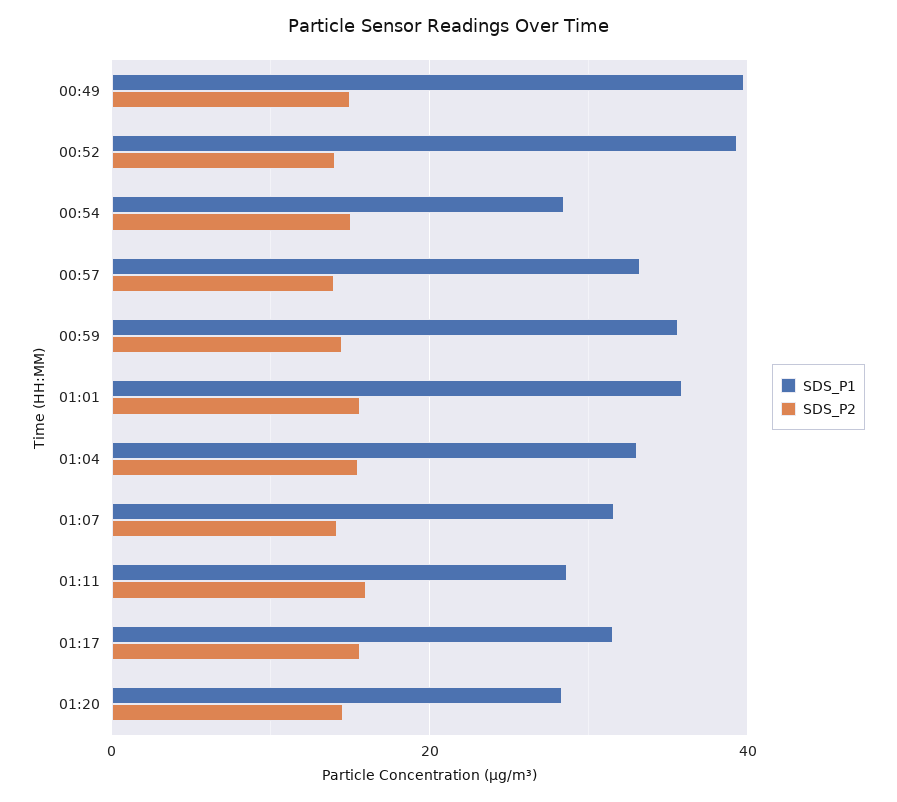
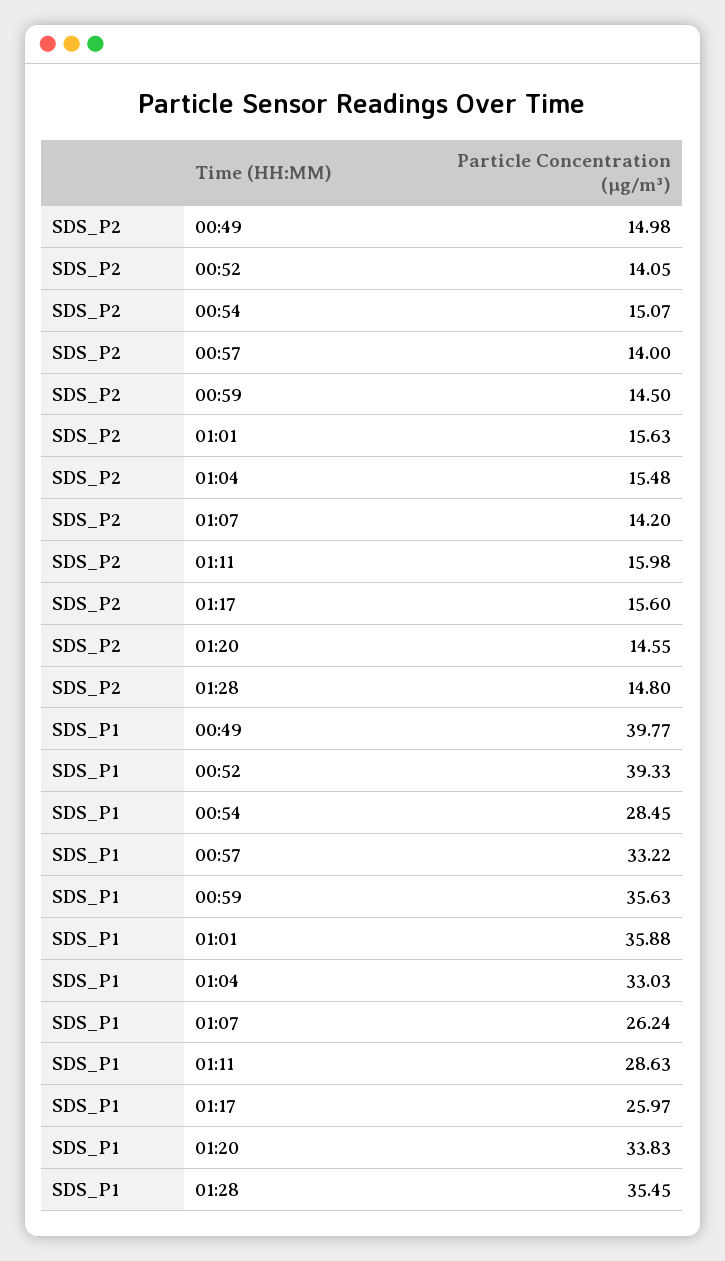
SDS_P1, 01:07: 32 -> 26.24
SDS_P1, 01:17: 32 -> 25.97
SDS_P1, 01:20: 28 -> 33.83
SDS_P2, 01:28: none -> 14.8
SDS_P1, 01:28: none -> 35.45

